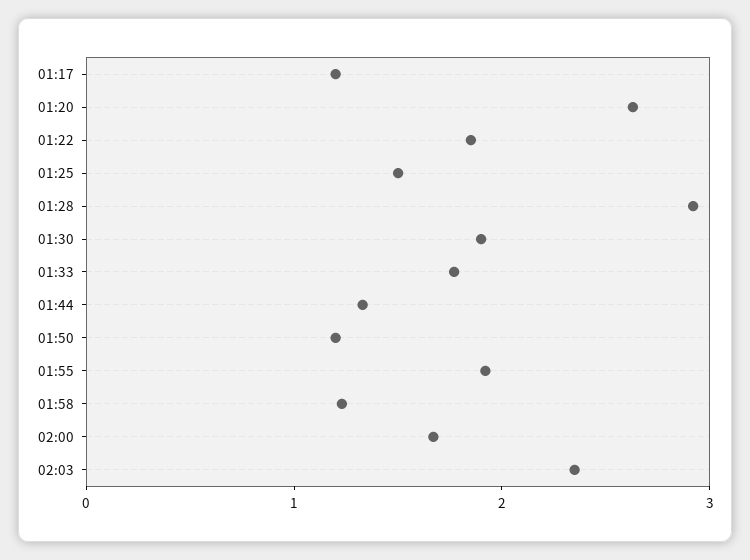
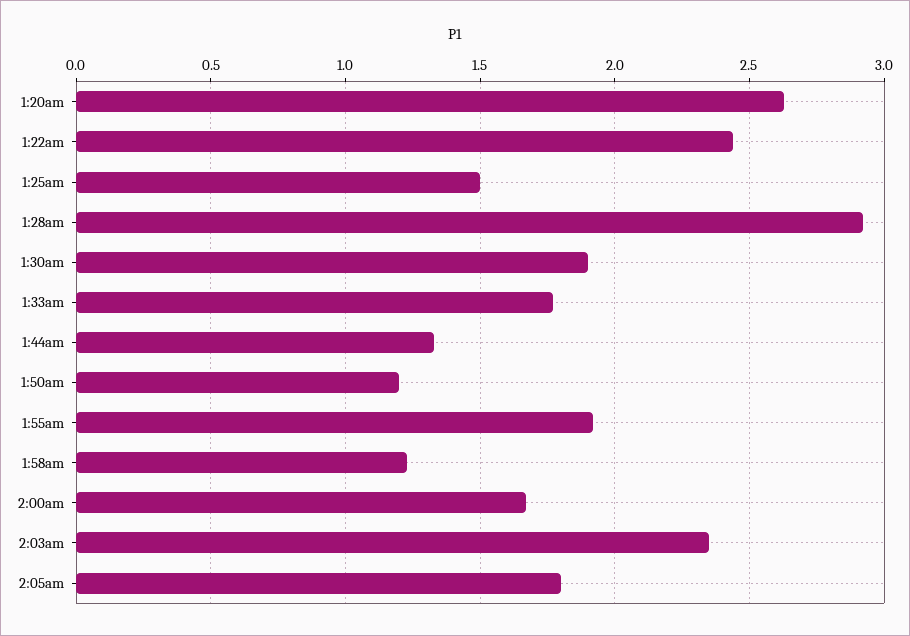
01:17: 1.2 -> none
01:22: 1.8 -> 2.45
2:05am: none -> 1.8

